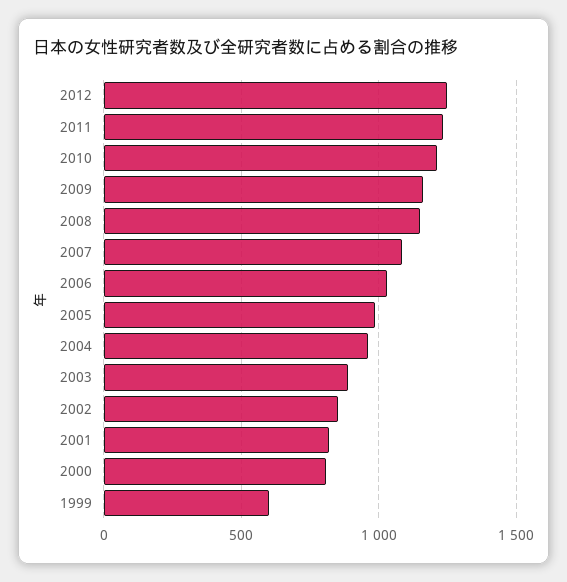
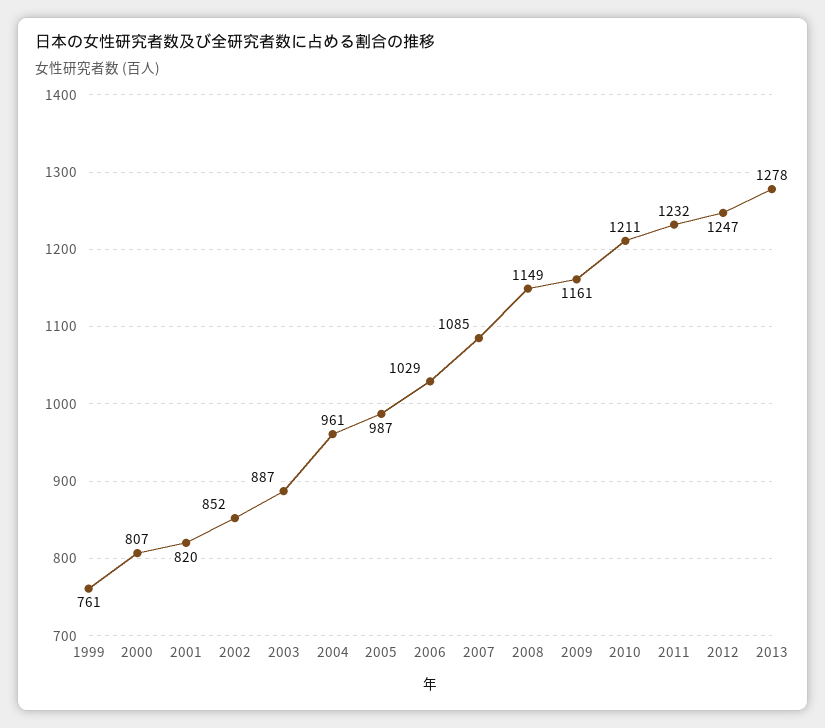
1999: 600 -> 761
2013: none -> 1278

